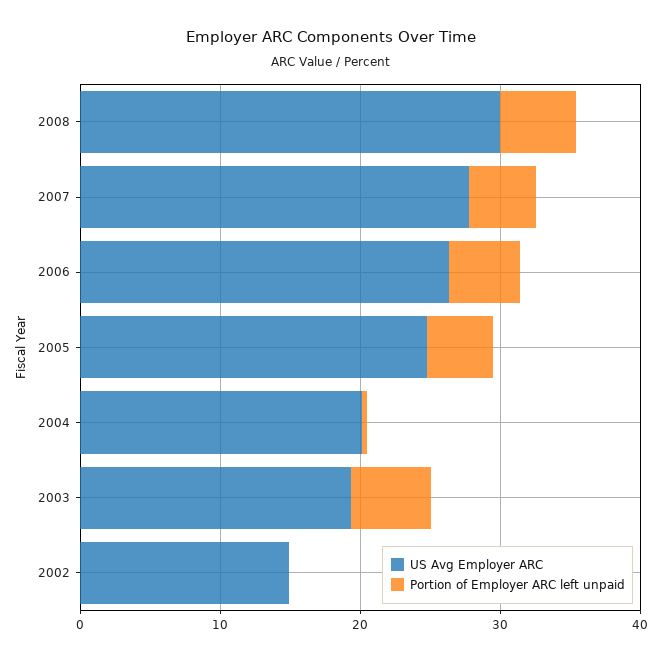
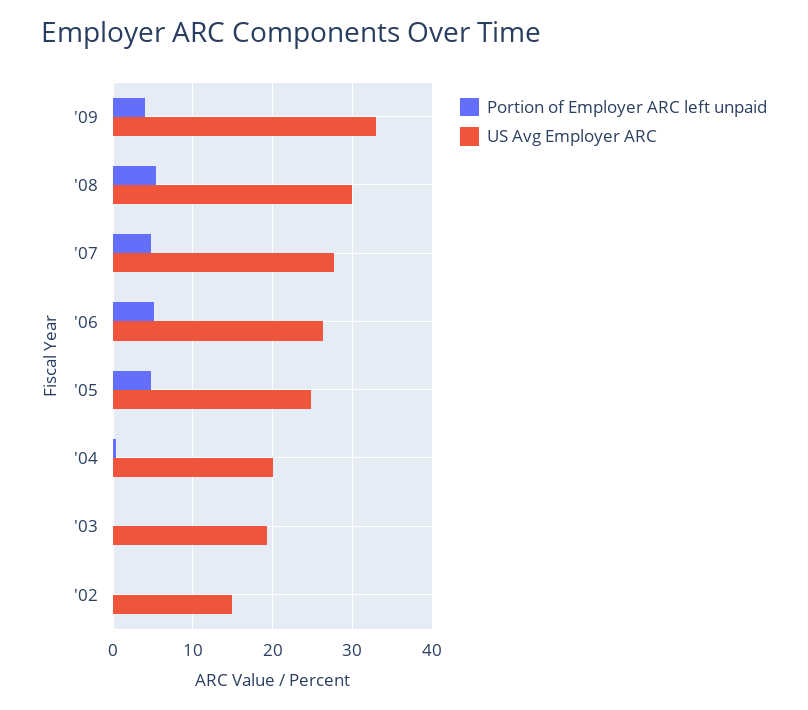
Portion of Employer ARC left unpaid, 2003: 6 -> 0
Portion of Employer ARC left unpaid, '09: none -> 4
US Avg Employer ARC, '09: none -> 33

